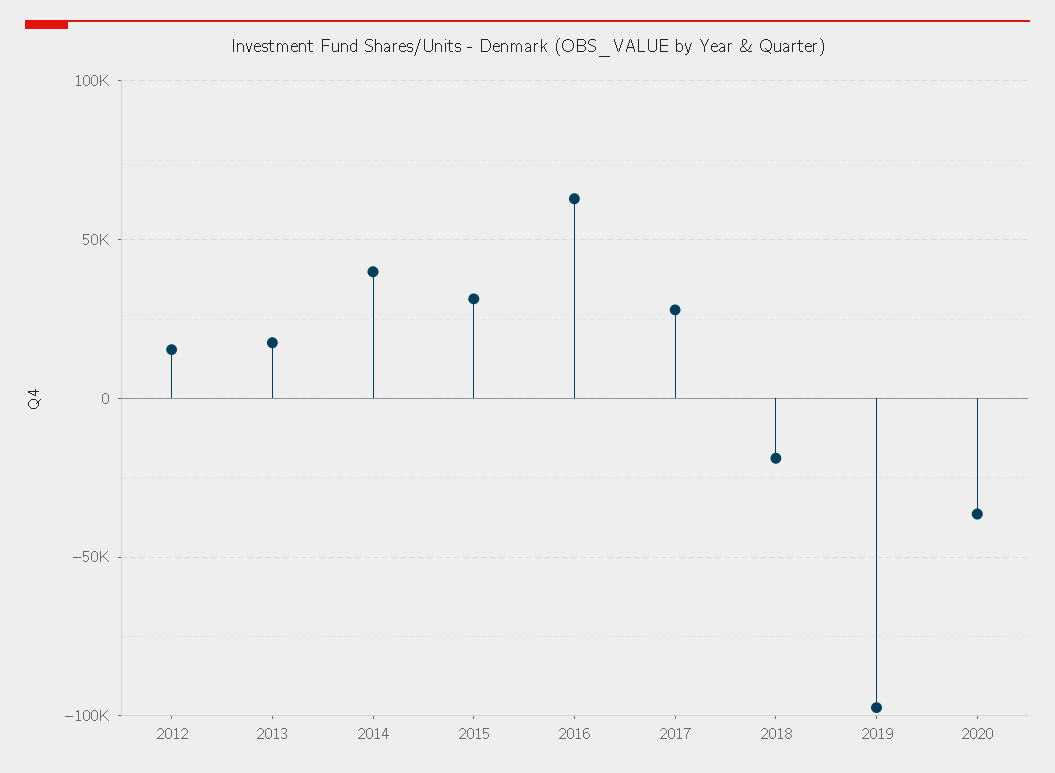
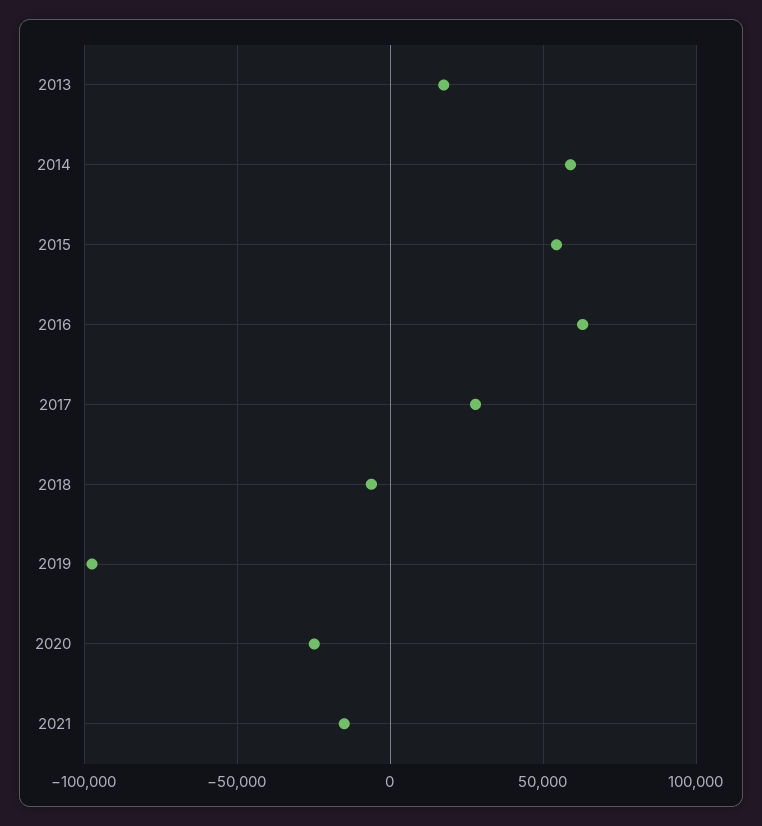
2012: 15000 -> none
2014: 40000 -> 60000
2015: 30000 -> 55000
2018: -20000 -> -5000
2020: -35000 -> -25000
2021: none -> -15000

